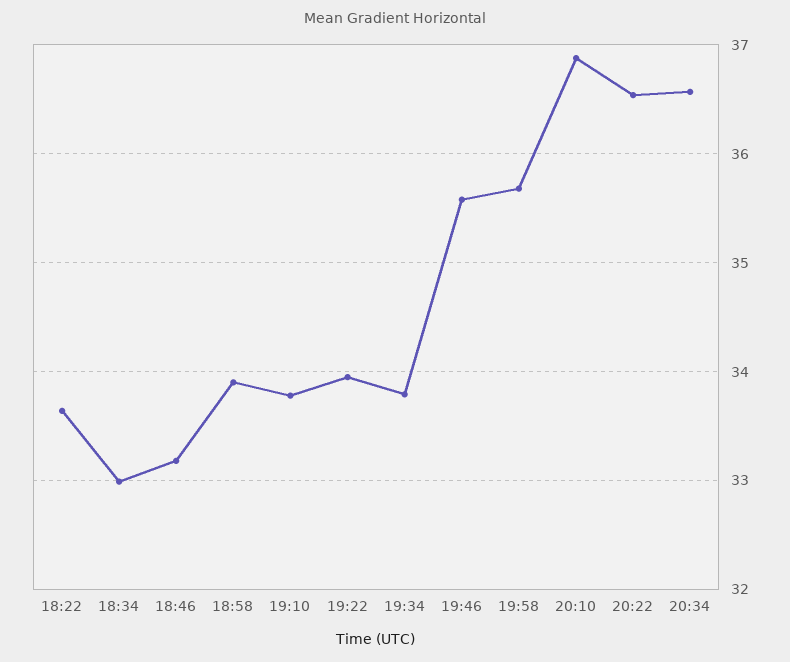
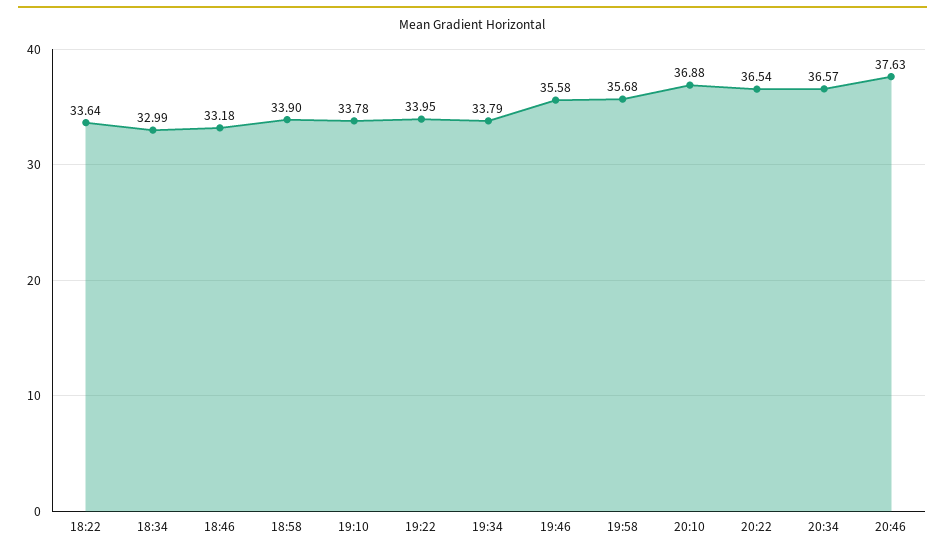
20:46: none -> 37.63

